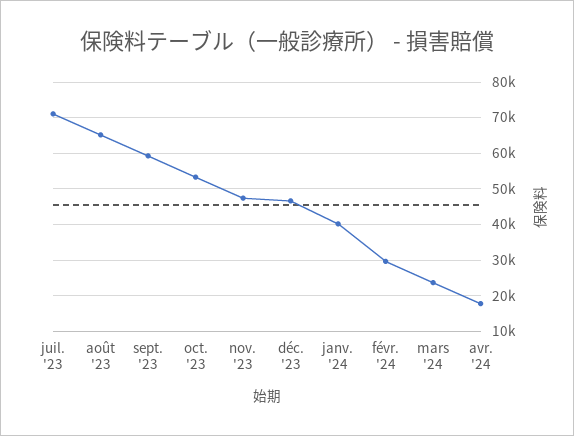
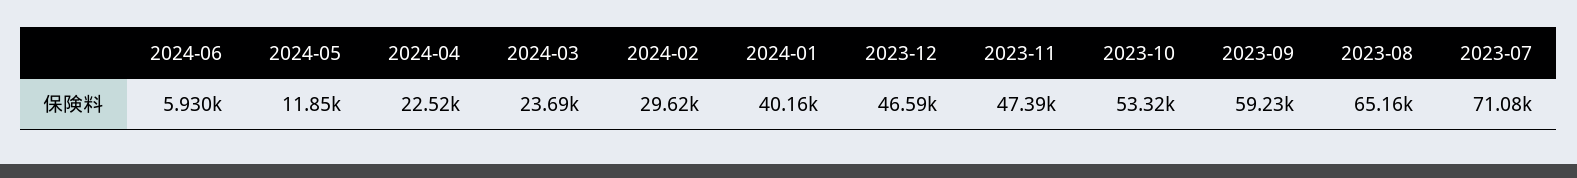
avr. '24: 18000 -> 22520
2024-06: none -> 5930
2024-05: none -> 11850

